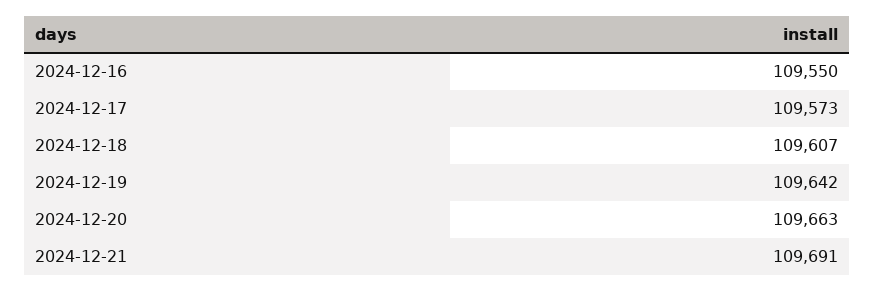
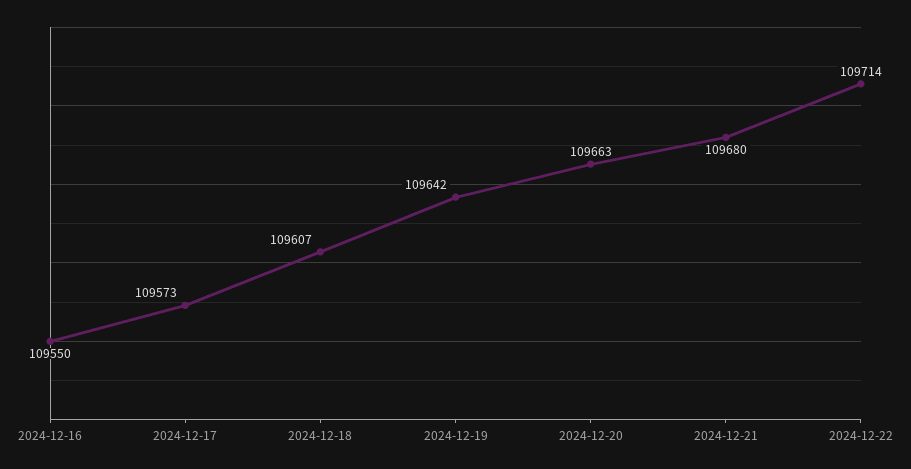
2024-12-21: 109691 -> 109680
2024-12-22: none -> 109714

